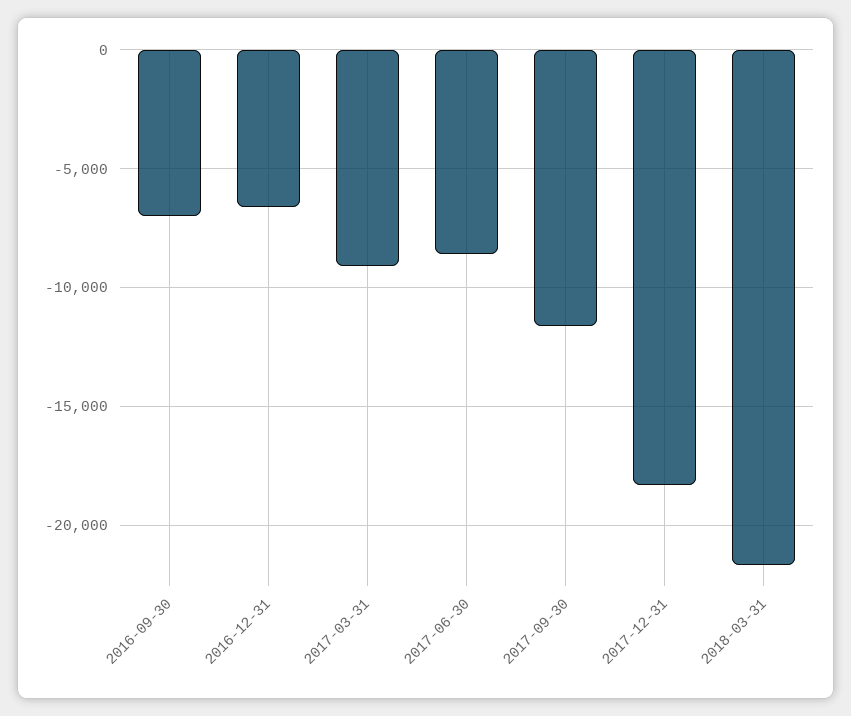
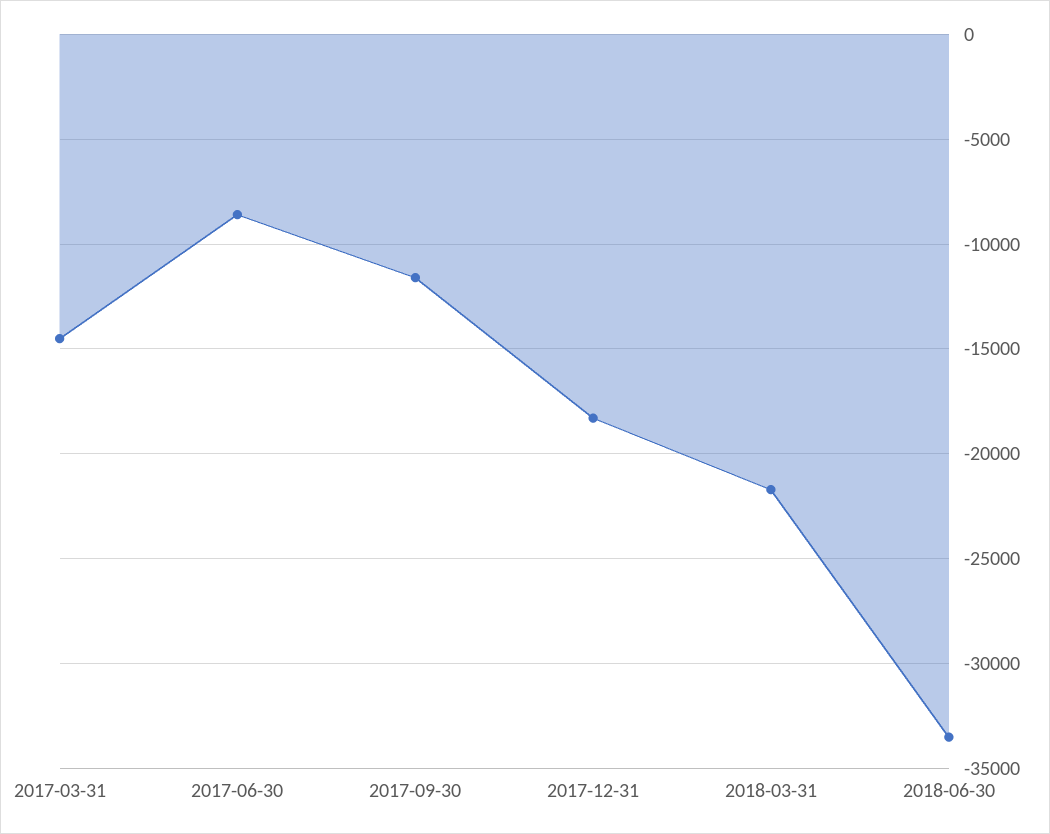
2016-09-30: -7000 -> none
2016-12-31: -6500 -> none
2017-03-31: -9000 -> -14500
2018-06-30: none -> -33500

